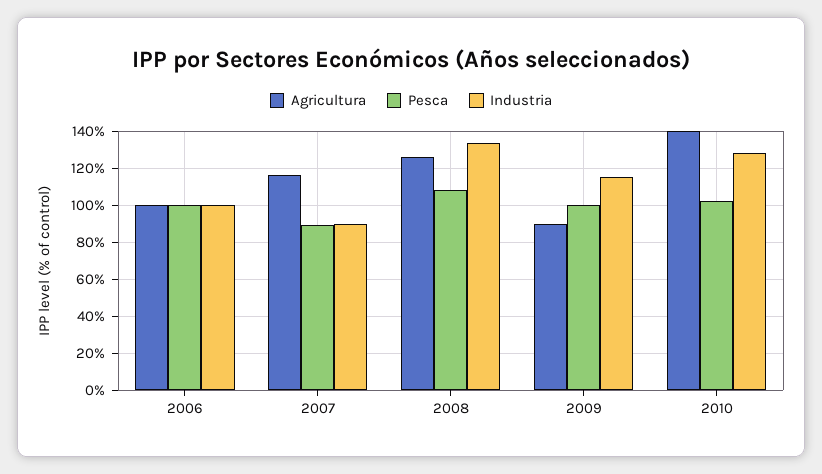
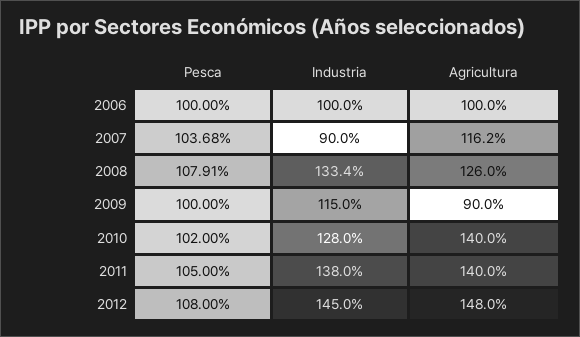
Pesca, 2007: 90 -> 103.68
Pesca, 2011: none -> 105
Industria, 2011: none -> 138
Agricultura, 2011: none -> 140
Pesca, 2012: none -> 108
Industria, 2012: none -> 145
Agricultura, 2012: none -> 148

